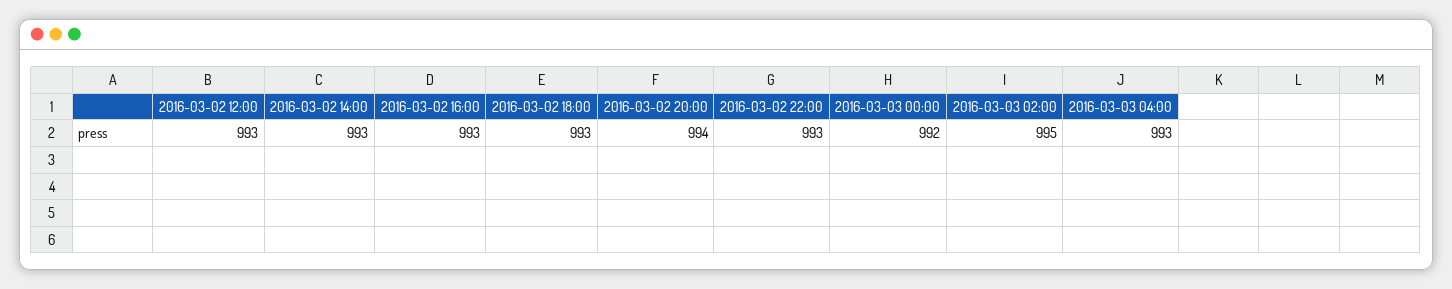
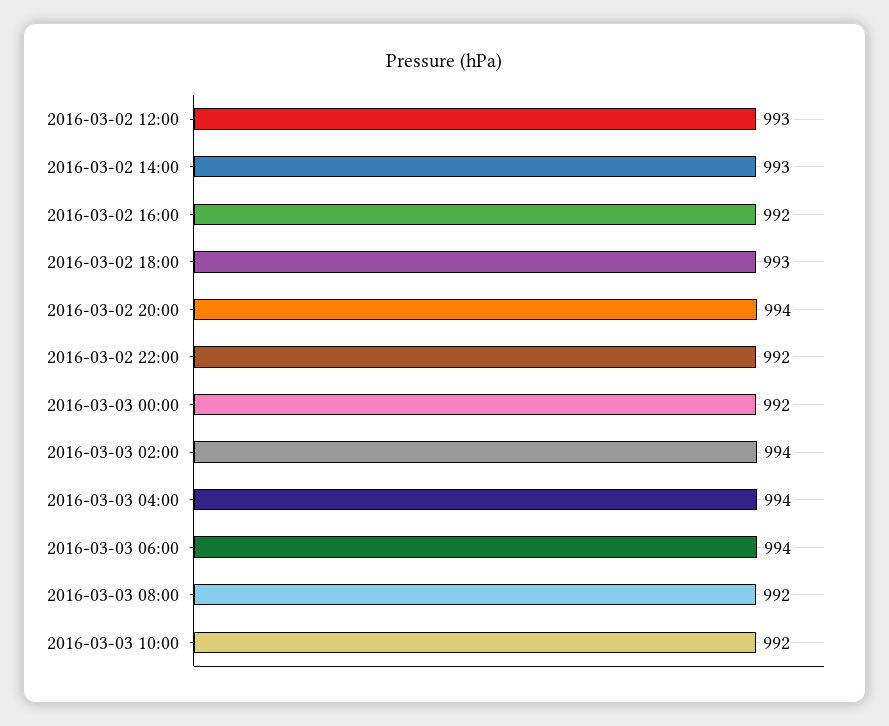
2016-03-02 16:00: 993 -> 992
2016-03-02 22:00: 993 -> 992
2016-03-03 02:00: 995 -> 994
2016-03-03 04:00: 993 -> 994
2016-03-03 06:00: none -> 994
2016-03-03 08:00: none -> 992
2016-03-03 10:00: none -> 992

